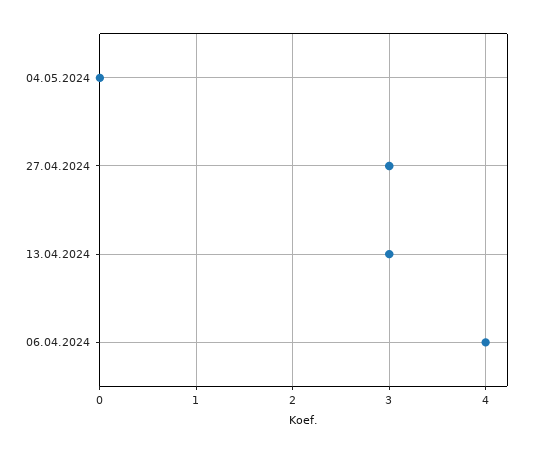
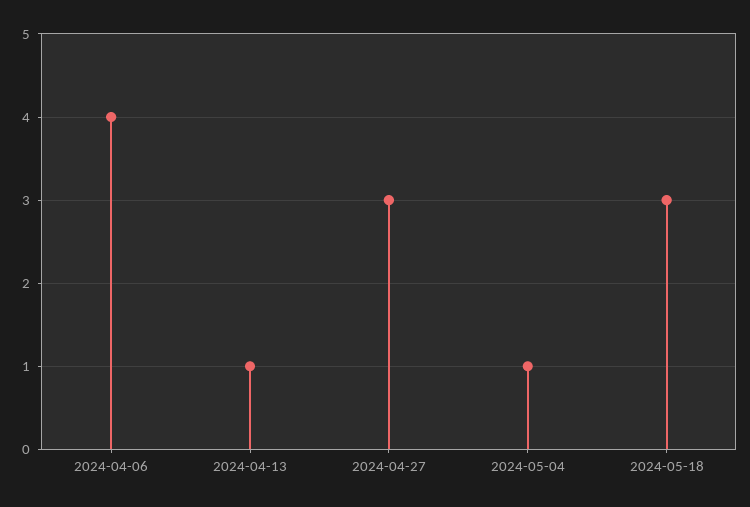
04.05.2024: 0 -> 1
13.04.2024: 3 -> 1
2024-05-18: none -> 3

